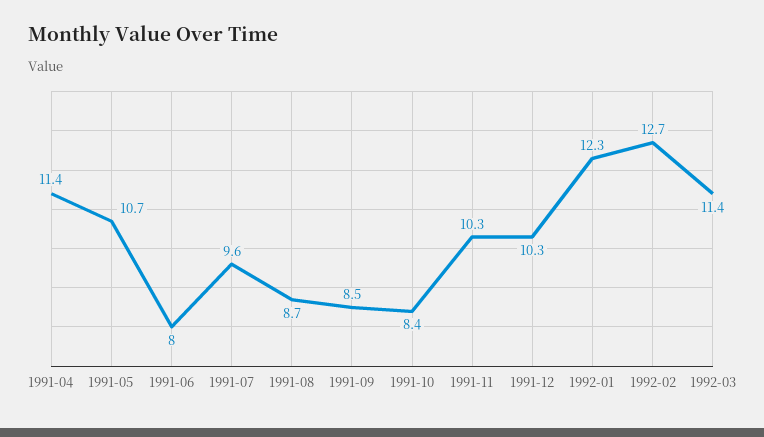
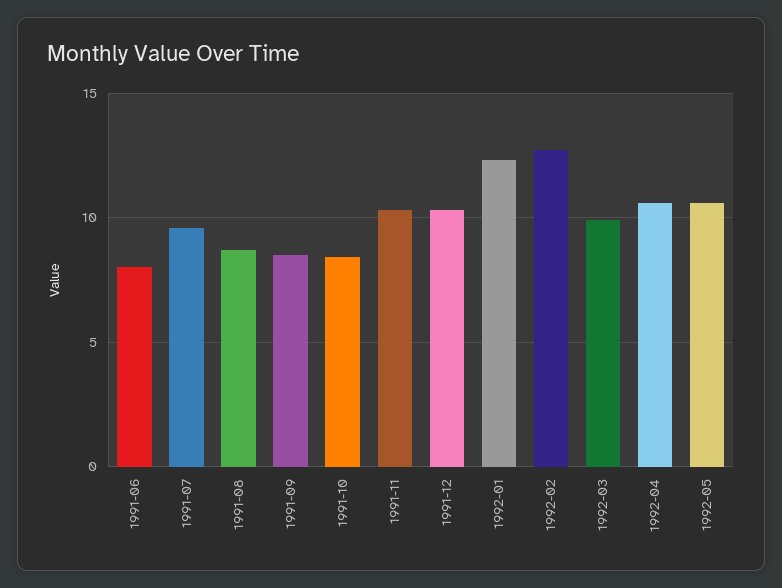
1991-04: 11.4 -> none
1991-05: 10.7 -> none
1992-03: 11.4 -> 10
1992-04: none -> 10.5
1992-05: none -> 10.5

